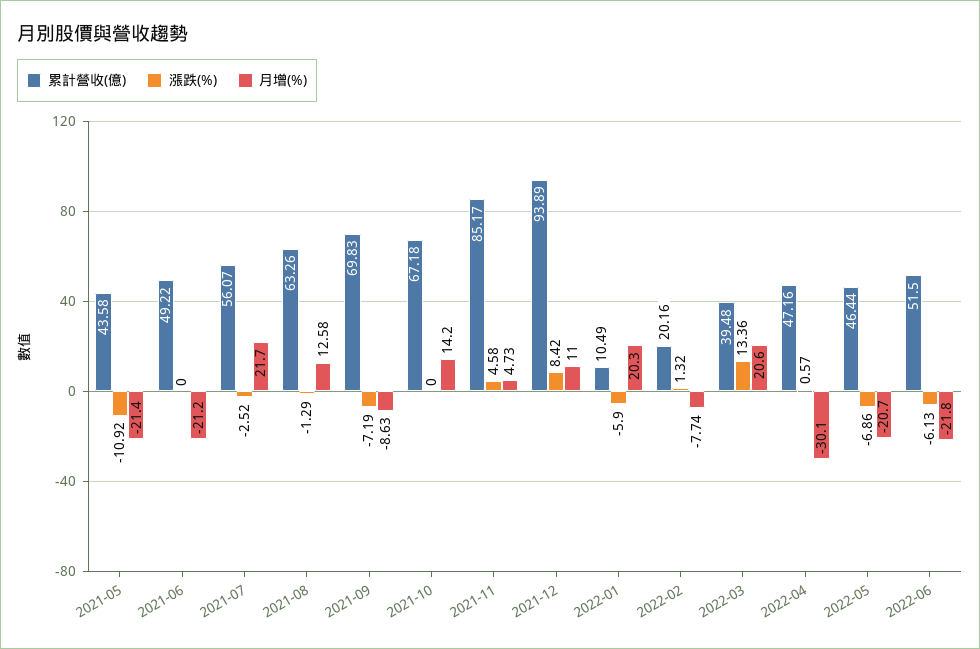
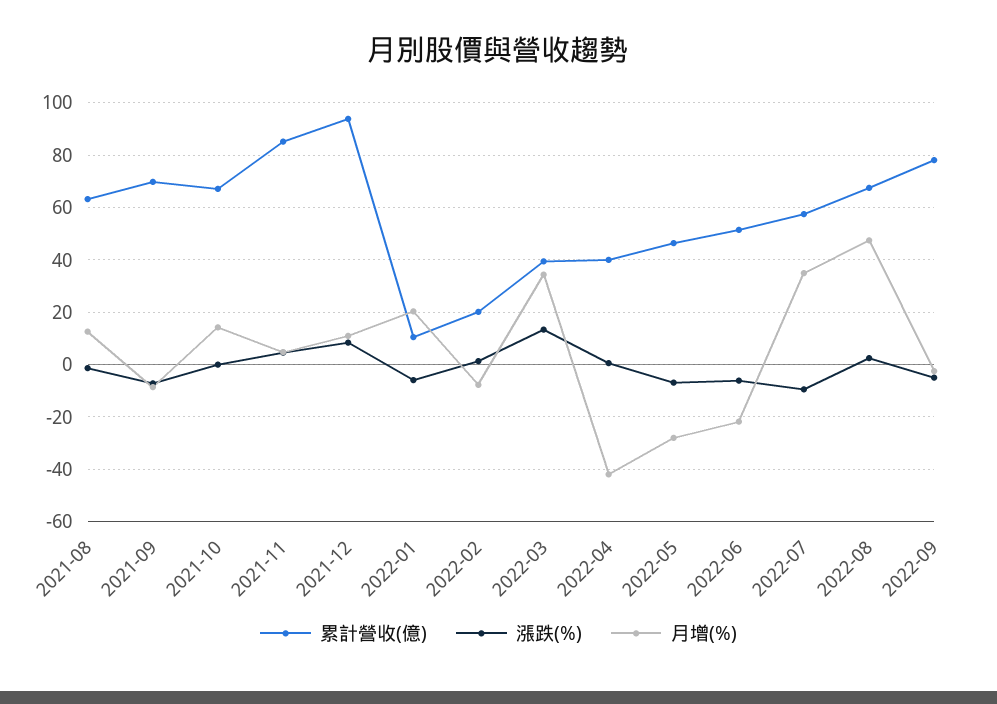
累計營收(億), 2021-05: 43.58 -> none
漲跌(%), 2021-05: -10.92 -> none
月增(%), 2021-05: -21.4 -> none
累計營收(億), 2021-06: 49.22 -> none
漲跌(%), 2021-06: 0 -> none
月增(%), 2021-06: -21.2 -> none
累計營收(億), 2021-07: 56.07 -> none
漲跌(%), 2021-07: -2.52 -> none
月增(%), 2021-07: 21.7 -> none
月增(%), 2022-03: 20.6 -> 35
累計營收(億), 2022-04: 47.16 -> 40
月增(%), 2022-04: -30.1 -> -42.5
月增(%), 2022-05: -20.7 -> -27.5
累計營收(億), 2022-07: none -> 57.5
漲跌(%), 2022-07: none -> -10
月增(%), 2022-07: none -> 35
累計營收(億), 2022-08: none -> 67.5
漲跌(%), 2022-08: none -> 2.5
月增(%), 2022-08: none -> 47.5
累計營收(億), 2022-09: none -> 77.5
漲跌(%), 2022-09: none -> -5
月增(%), 2022-09: none -> -2.5

